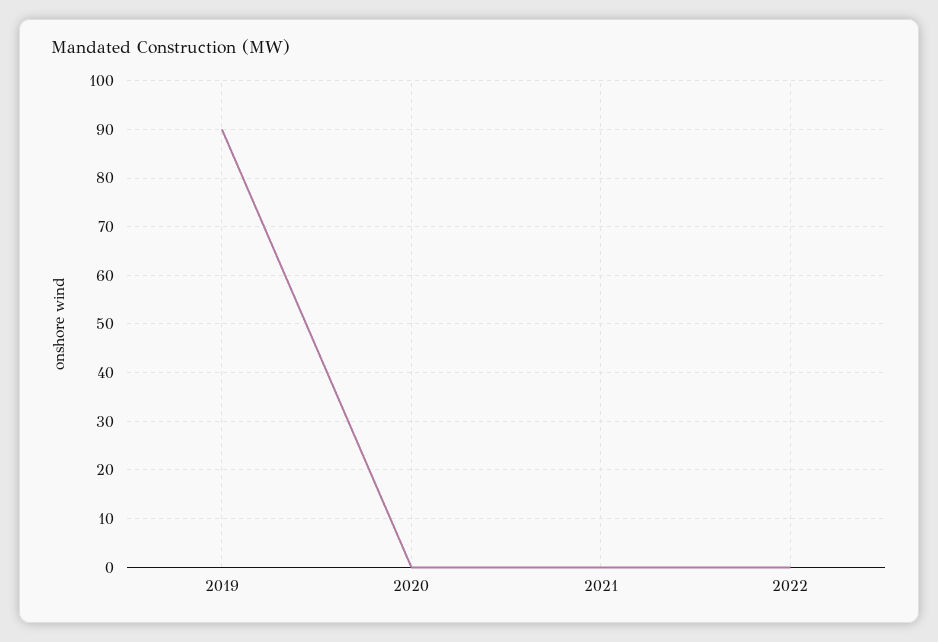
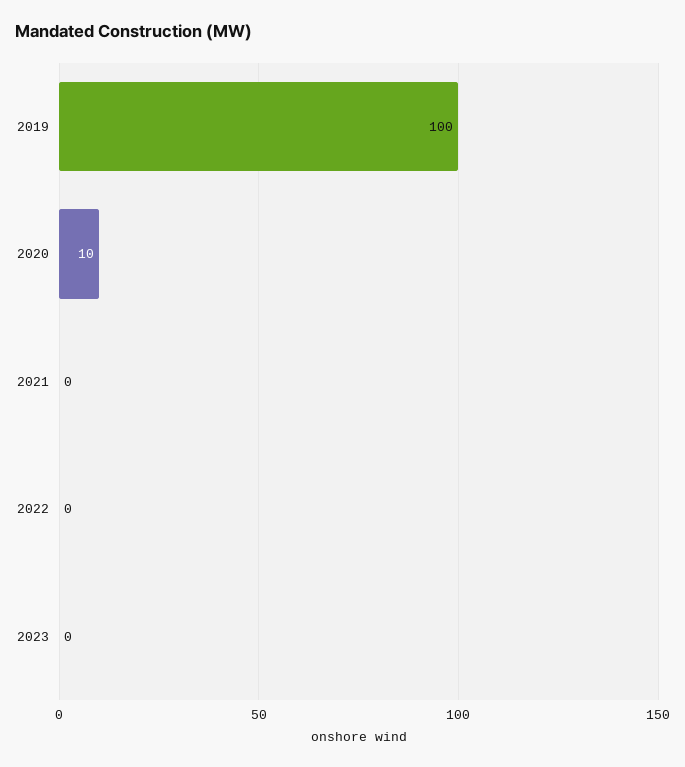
2019: 90 -> 100
2020: 0 -> 10
2023: none -> 0

